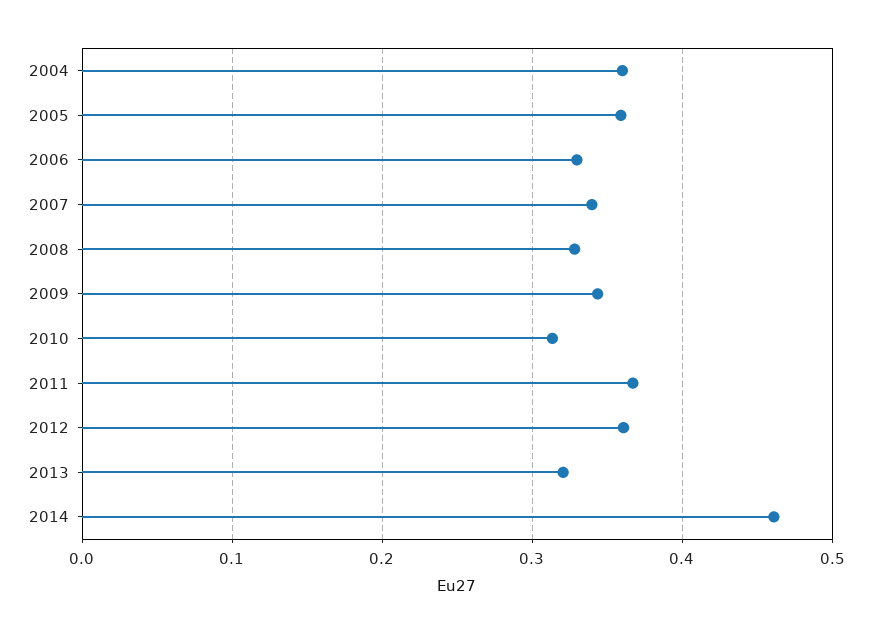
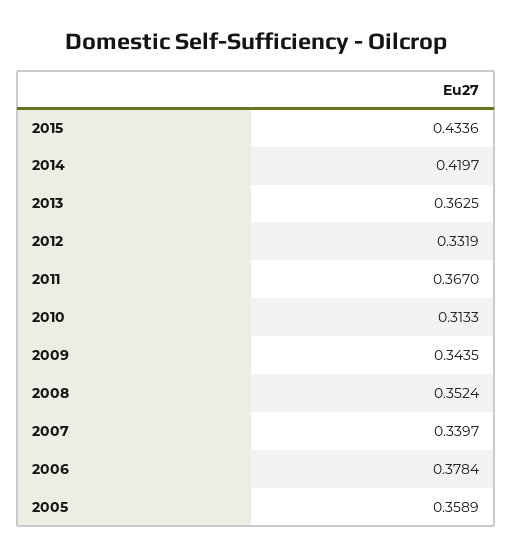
2004: 0.36 -> none
2006: 0.33 -> 0.3784
2008: 0.33 -> 0.3524
2012: 0.36 -> 0.3319
2013: 0.32 -> 0.3625
2014: 0.46 -> 0.4197
2015: none -> 0.4336

